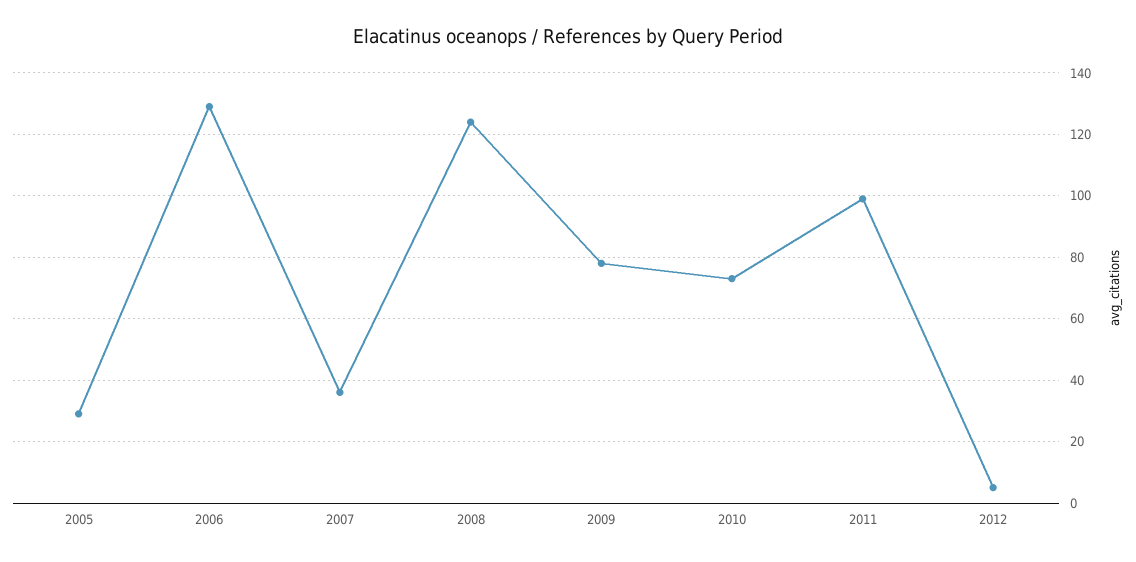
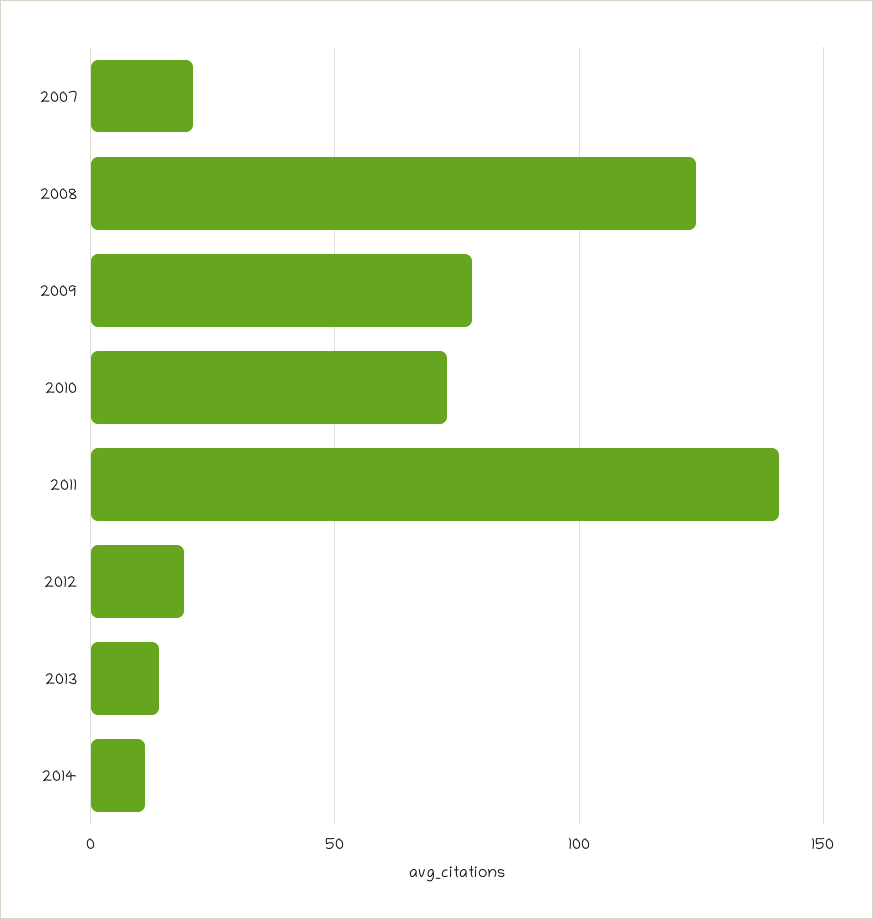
2005: 30 -> none
2006: 130 -> none
2007: 35 -> 20
2011: 100 -> 140
2012: 5 -> 20
2013: none -> 15
2014: none -> 10

